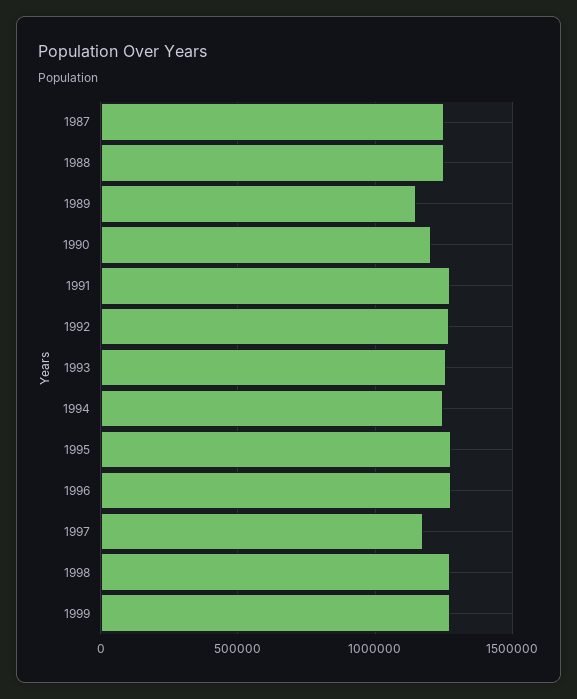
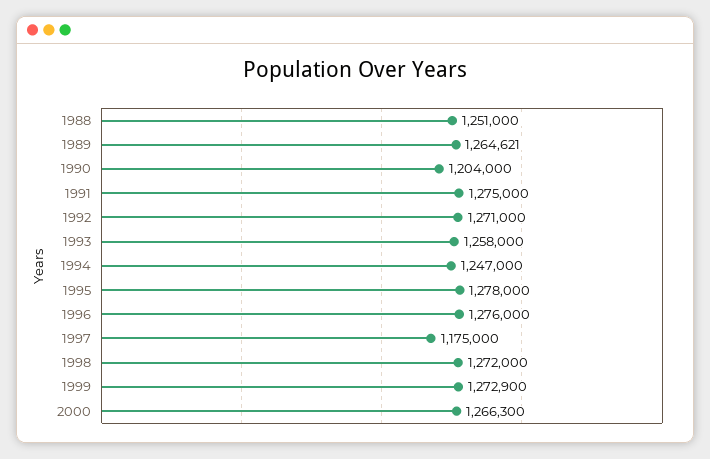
1987: 1250000 -> none
1989: 1150000 -> 1264621
2000: none -> 1266300

